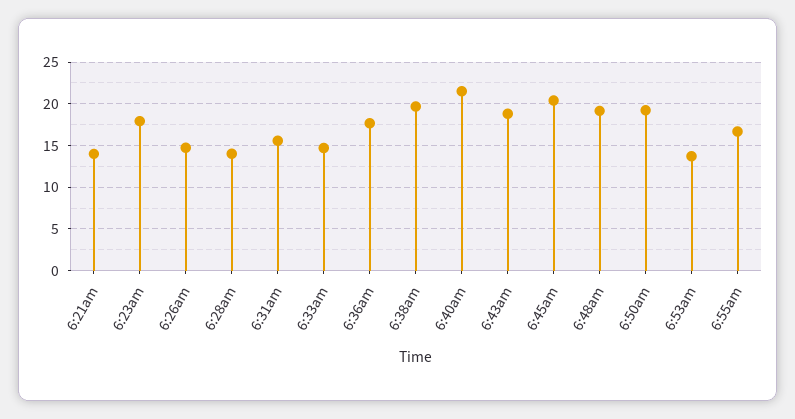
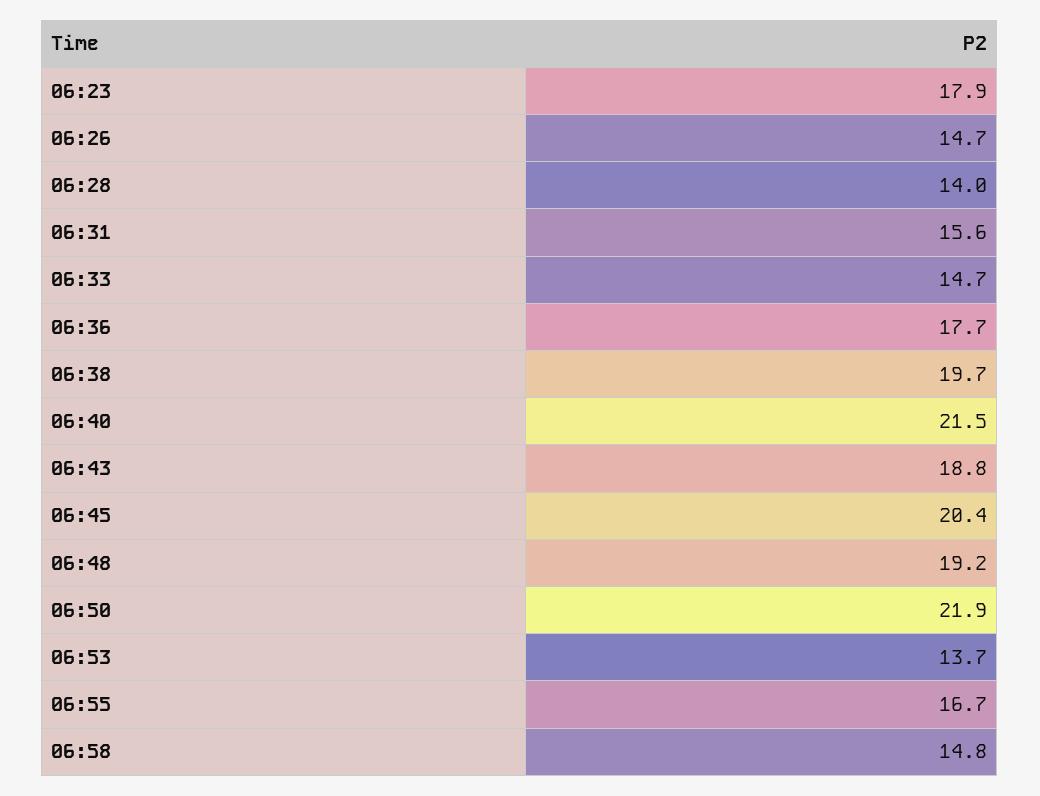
6:21am: 14 -> none
6:50am: 19 -> 21.9
06:58: none -> 14.8

